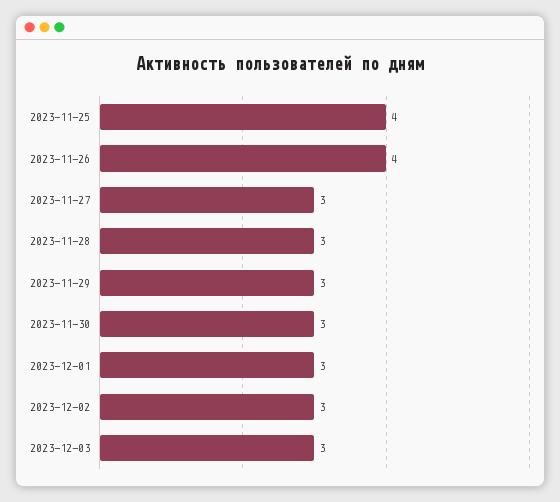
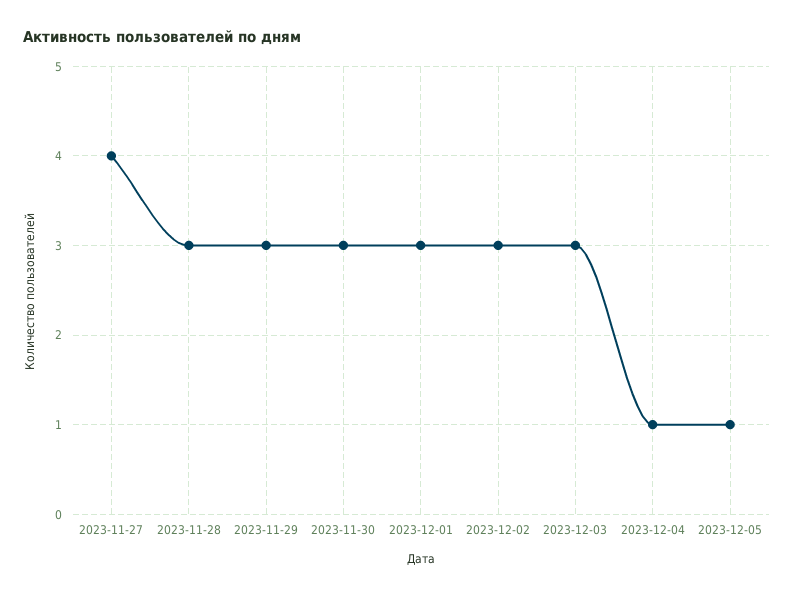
2023-11-25: 4 -> none
2023-11-26: 4 -> none
2023-11-27: 3 -> 4
2023-12-04: none -> 1
2023-12-05: none -> 1

